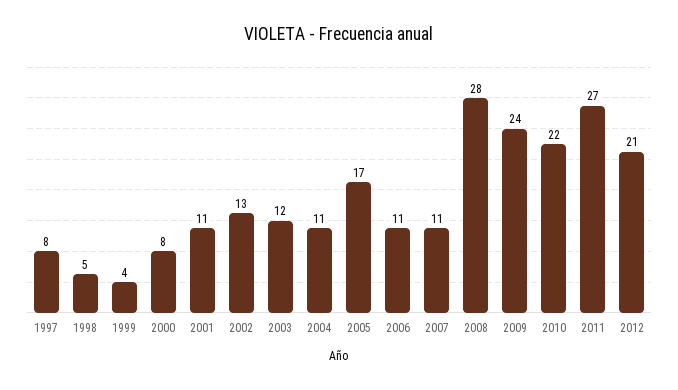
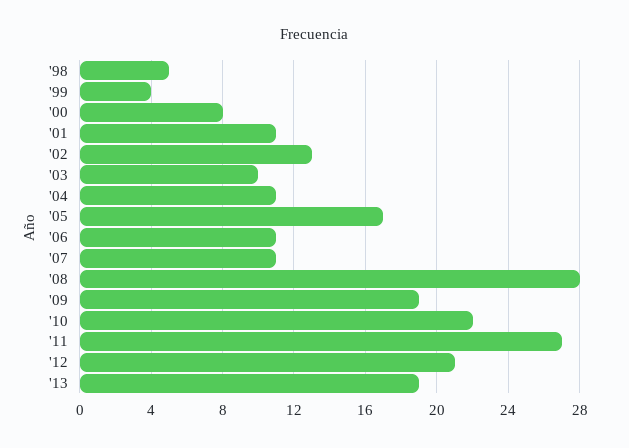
1997: 8 -> none
2003: 12 -> 10
2009: 24 -> 19
'13: none -> 19

